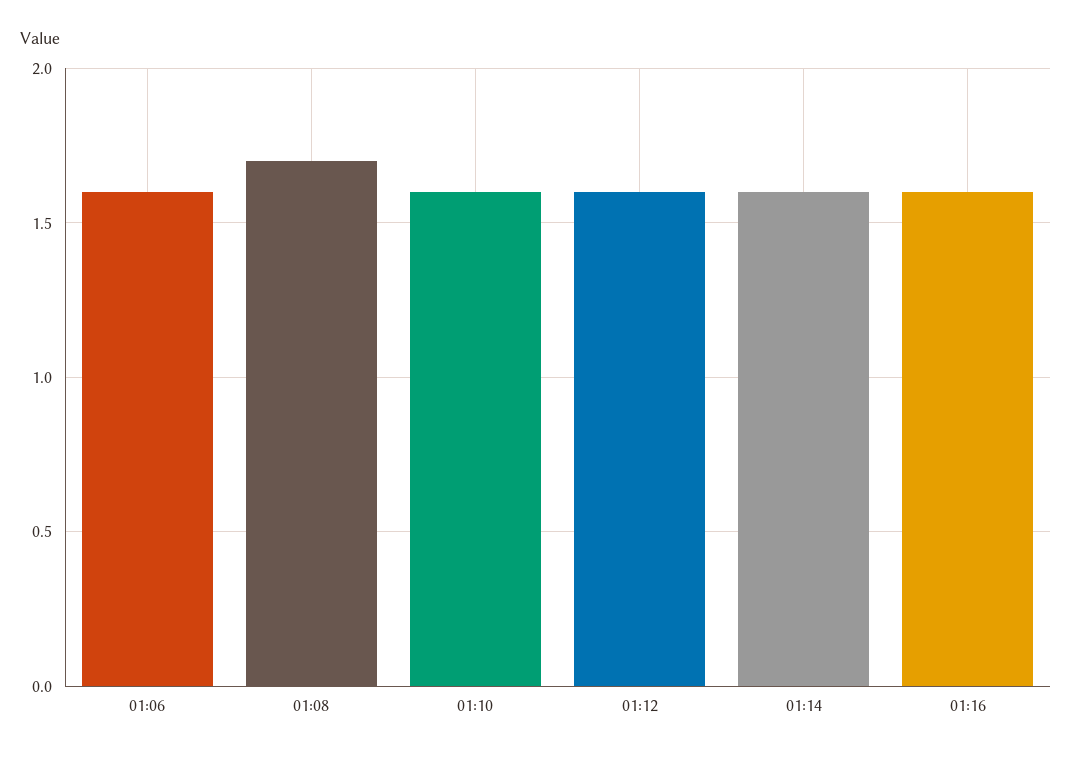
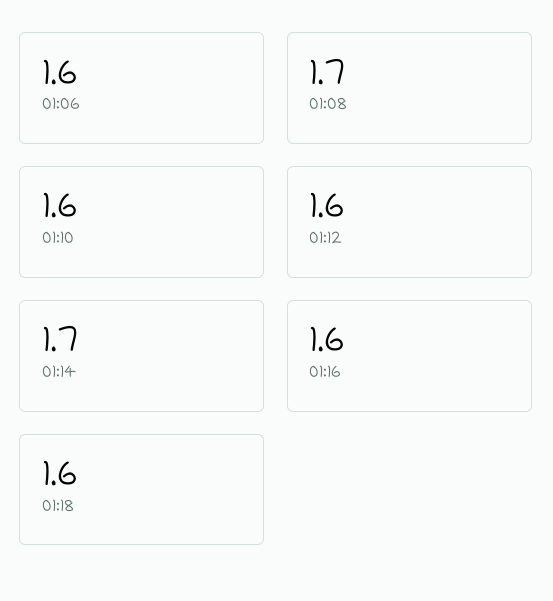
01:14: 1.6 -> 1.7
01:18: none -> 1.6

